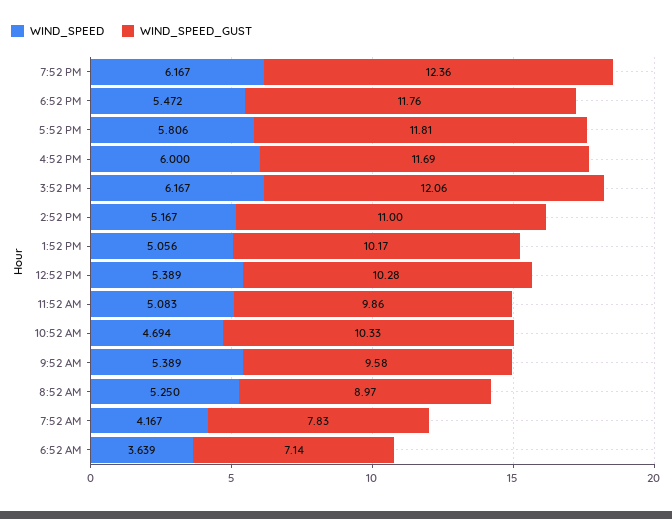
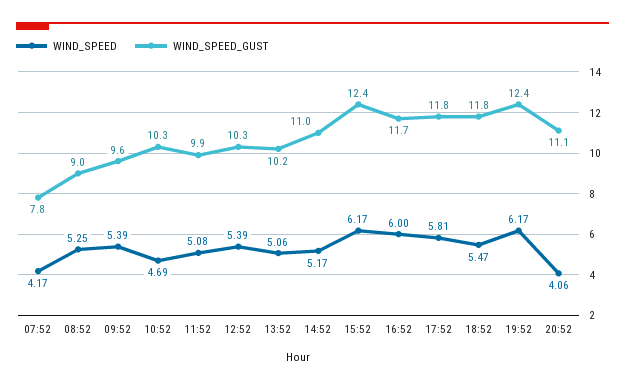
WIND_SPEED_GUST, 3:52 PM: 12.06 -> 12.4
WIND_SPEED, 6:52 AM: 3.639 -> none
WIND_SPEED_GUST, 6:52 AM: 7.14 -> none
WIND_SPEED, 20:52: none -> 4.06
WIND_SPEED_GUST, 20:52: none -> 11.1

